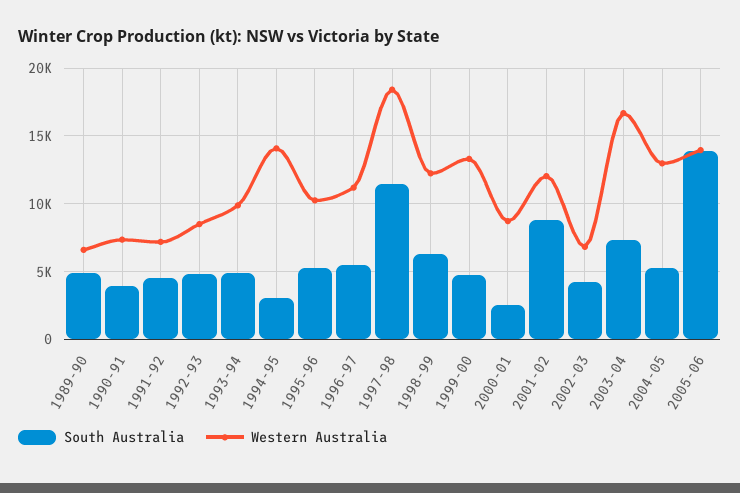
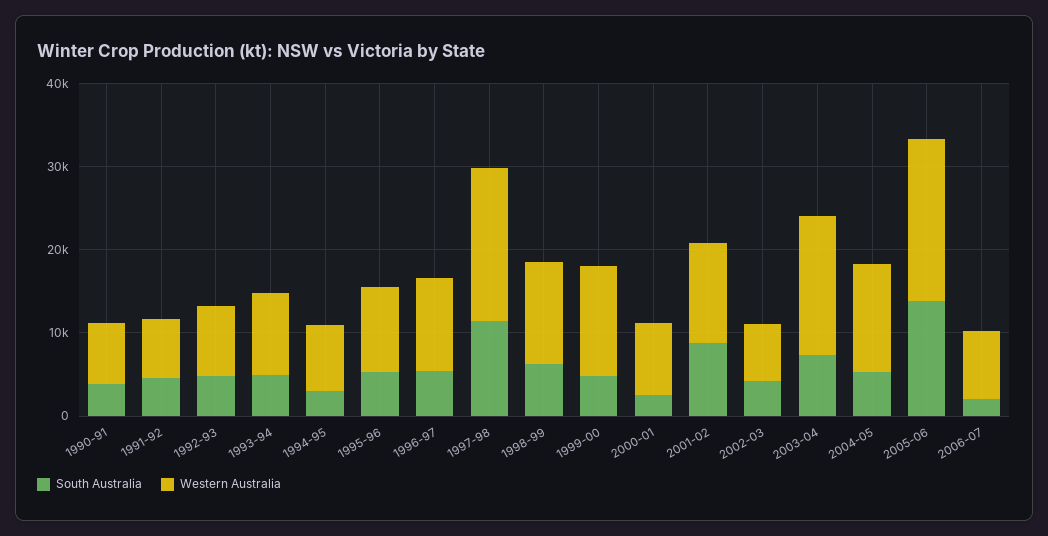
South Australia, 1989-90: 5000 -> none
Western Australia, 1989-90: 6500 -> none
Western Australia, 1994-95: 14000 -> 8000
Western Australia, 2005-06: 14000 -> 20000
South Australia, 2006-07: none -> 2000
Western Australia, 2006-07: none -> 8000

